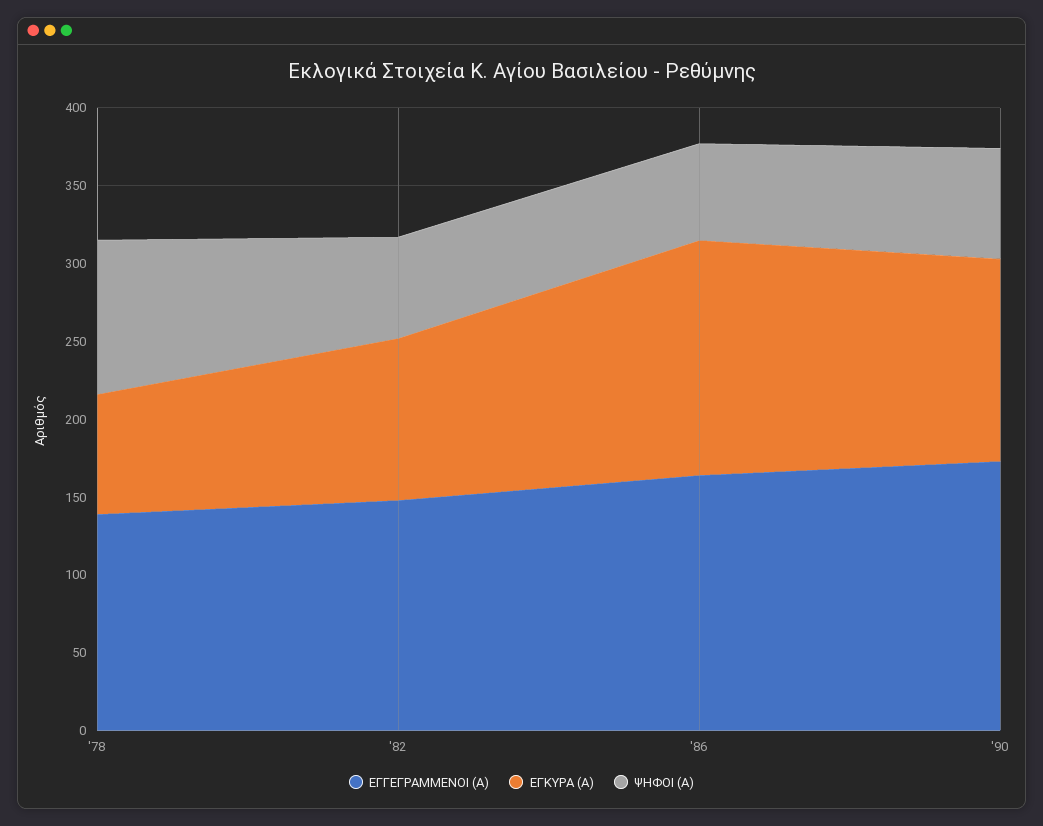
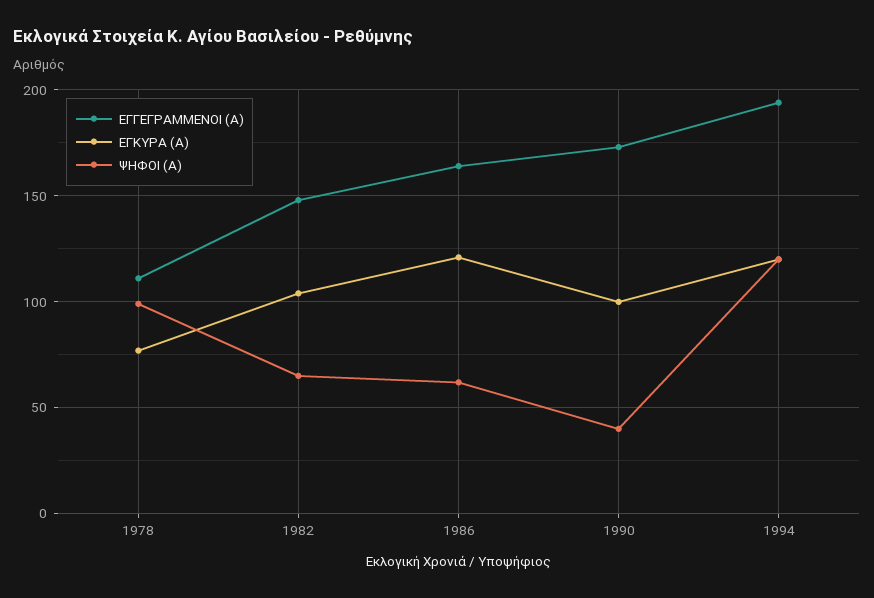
ΕΓΓΕΓΡΑΜΜΕΝΟΙ (Α), '78: 140 -> 110
ΕΓΚΥΡΑ (Α), '86: 150 -> 120
ΕΓΚΥΡΑ (Α), '90: 130 -> 100
ΨΗΦΟΙ (Α), '90: 70 -> 40
ΕΓΓΕΓΡΑΜΜΕΝΟΙ (Α), 1994: none -> 195
ΕΓΚΥΡΑ (Α), 1994: none -> 120
ΨΗΦΟΙ (Α), 1994: none -> 120

